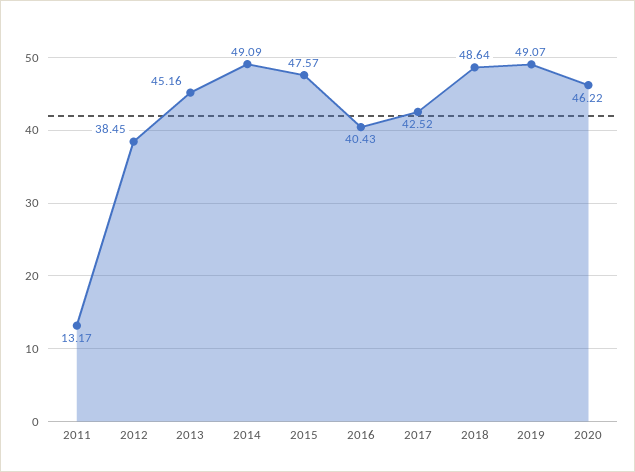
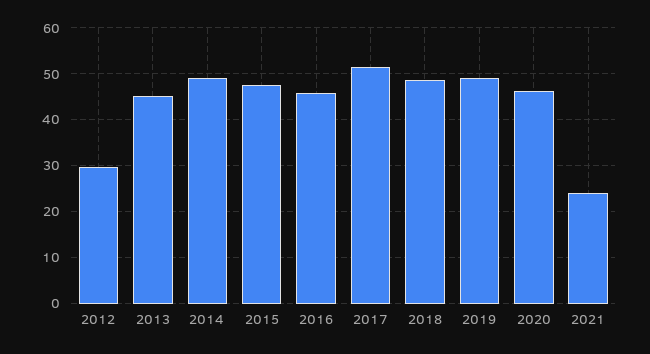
2011: 13.17 -> none
2012: 38.45 -> 30
2016: 40.43 -> 46
2017: 42.52 -> 52
2021: none -> 24

